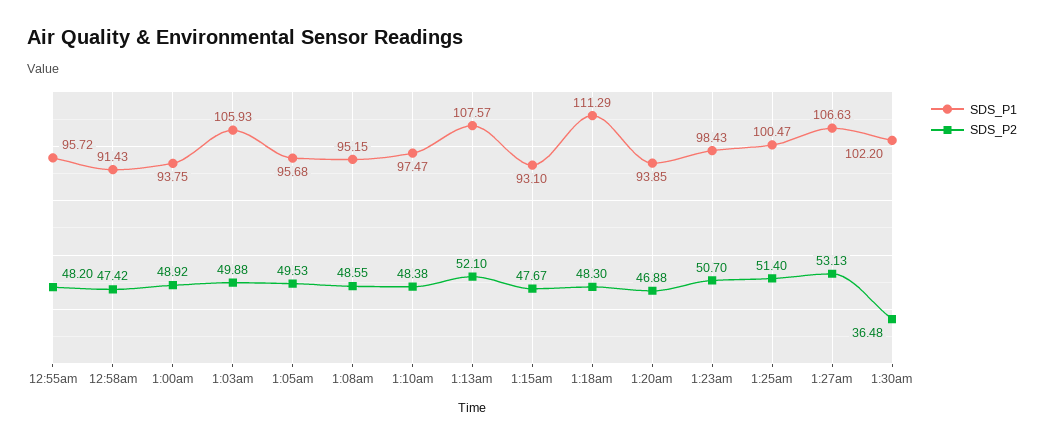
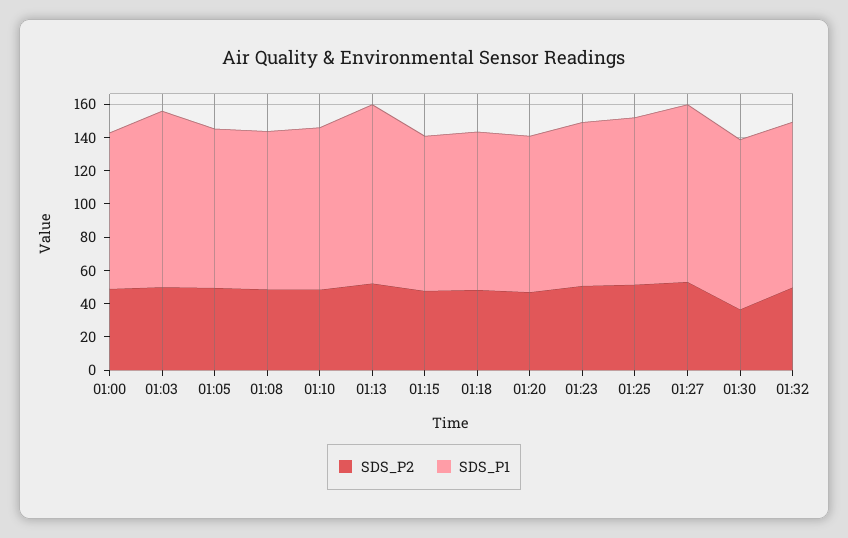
SDS_P1, 12:55am: 95.72 -> none
SDS_P2, 12:55am: 48.2 -> none
SDS_P1, 12:58am: 91.43 -> none
SDS_P2, 12:58am: 47.42 -> none
SDS_P1, 1:18am: 111.29 -> 95
SDS_P2, 01:32: none -> 50
SDS_P1, 01:32: none -> 100

